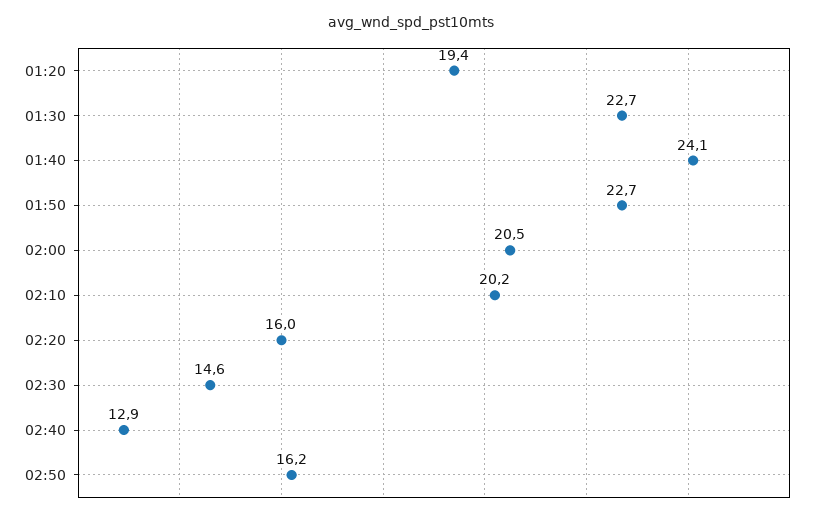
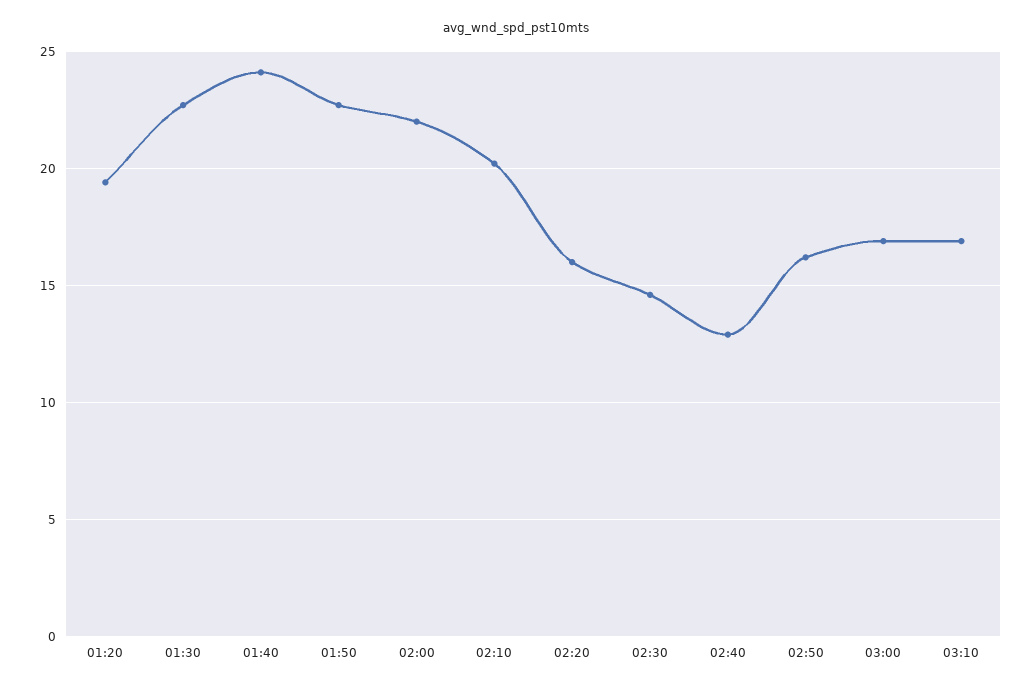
02:00: 20.5 -> 22
03:00: none -> 17
03:10: none -> 17

